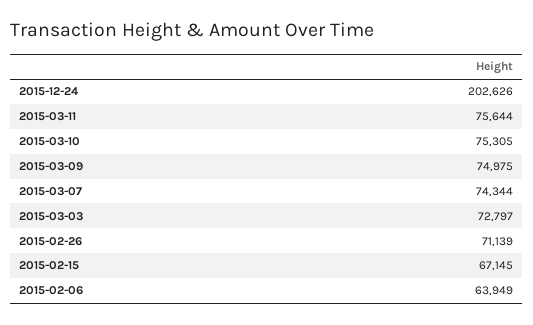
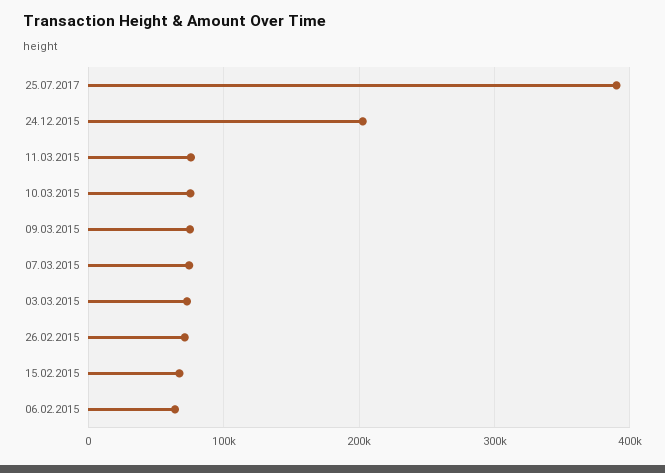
25.07.2017: none -> 390000

